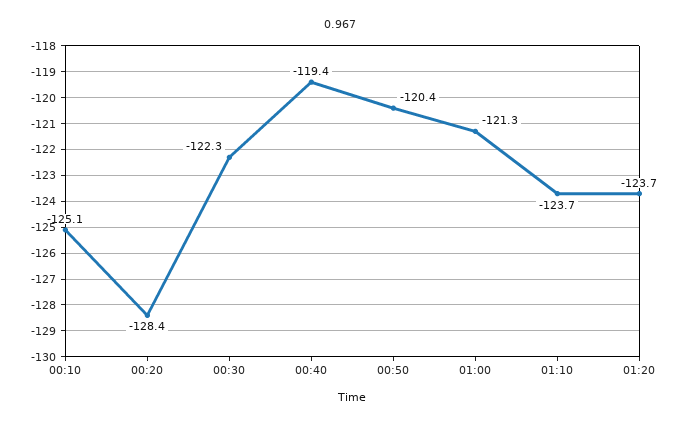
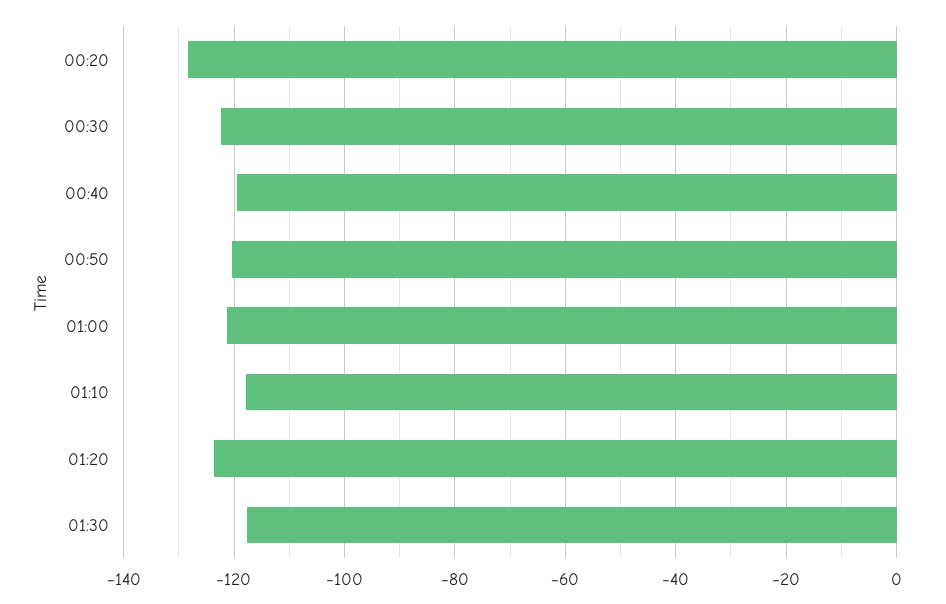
00:10: -125.1 -> none
01:10: -123.7 -> -118
01:30: none -> -118

